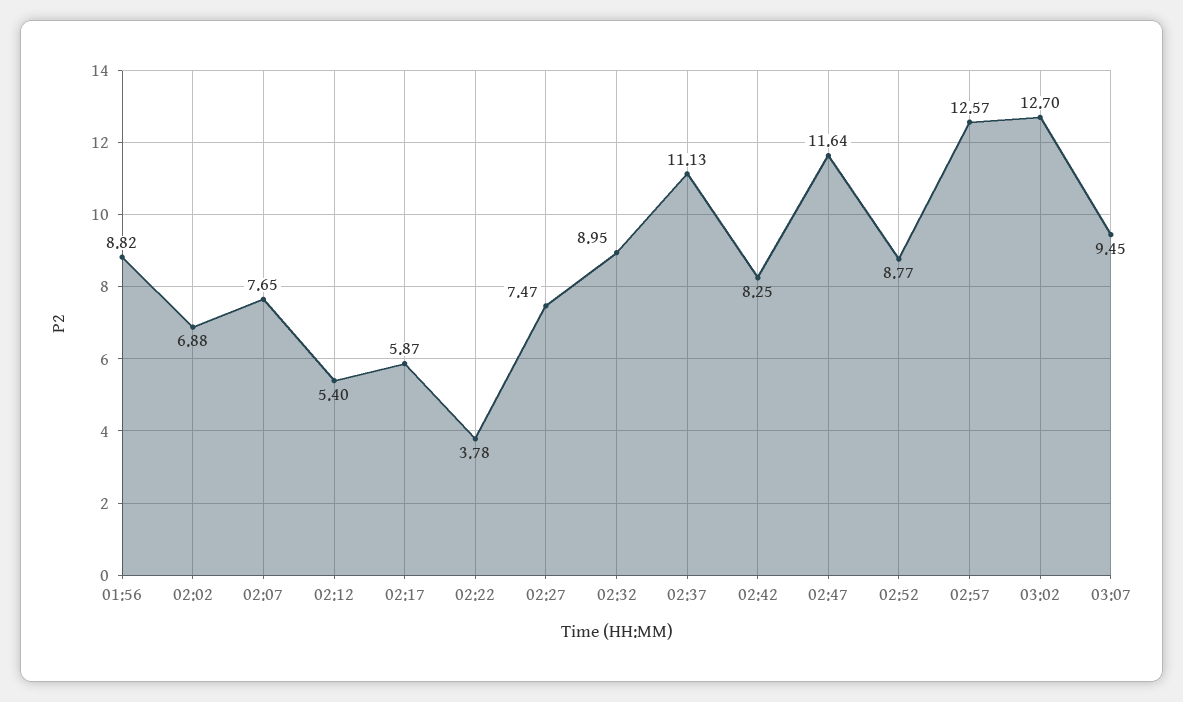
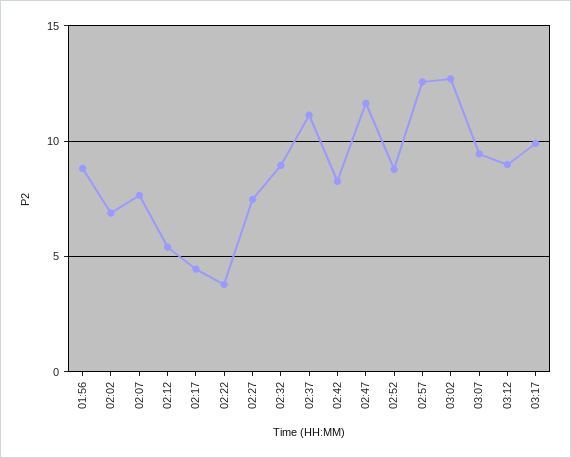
02:17: 5.87 -> 4.5
03:12: none -> 9
03:17: none -> 10

